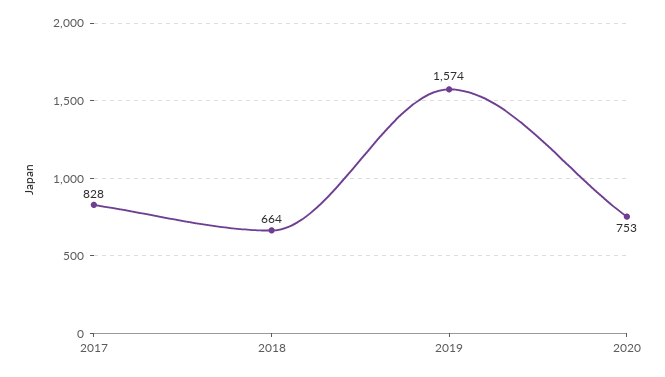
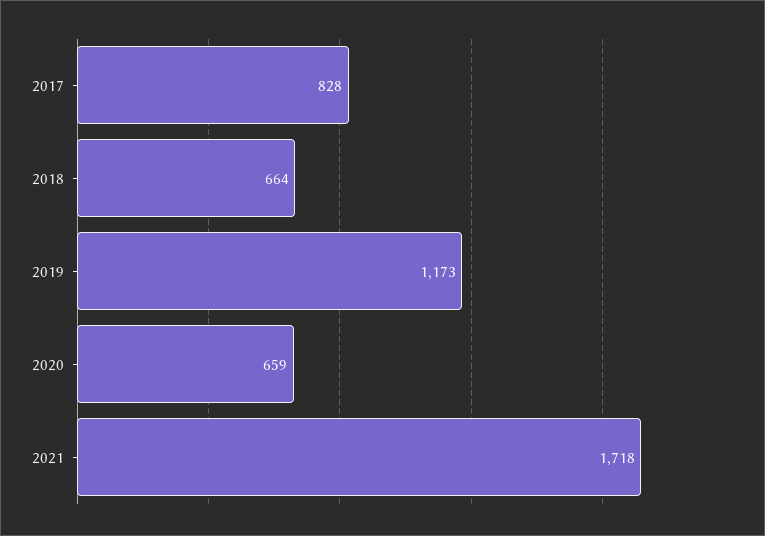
2019: 1574 -> 1173
2020: 753 -> 659
2021: none -> 1718

